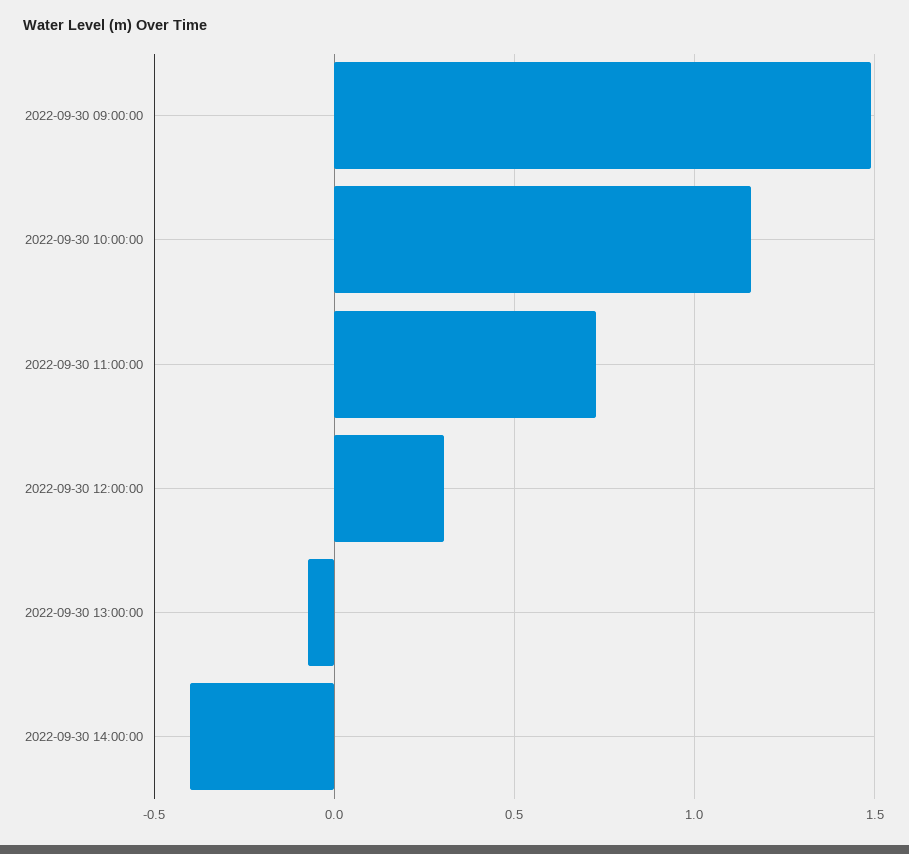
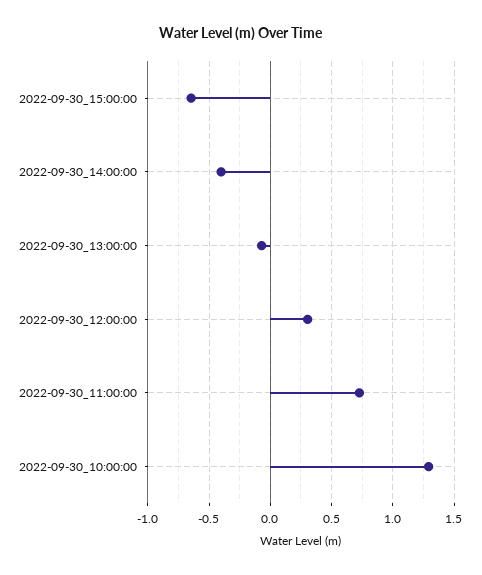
2022-09-30 09:00:00: 1.5 -> none
2022-09-30 10:00:00: 1.15 -> 1.3
2022-09-30_15:00:00: none -> -0.65

